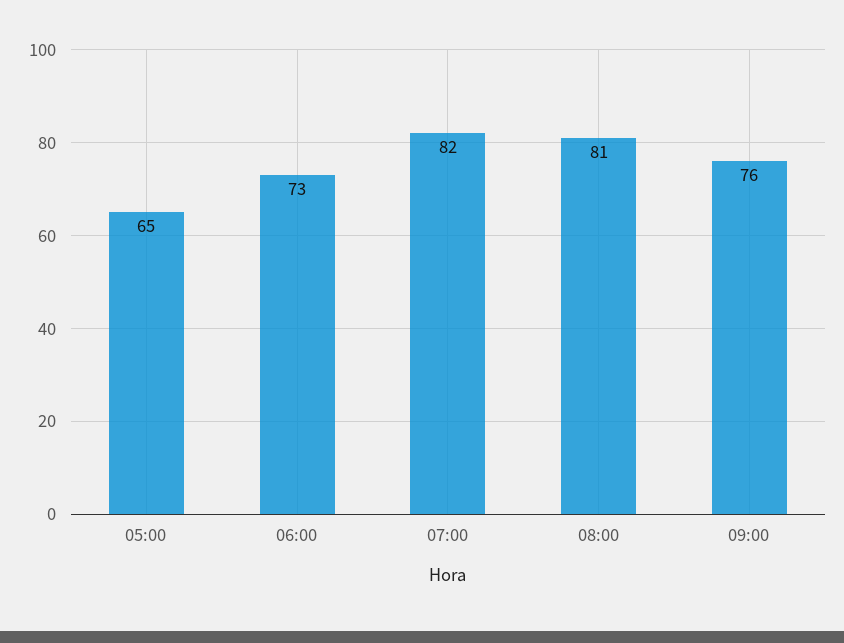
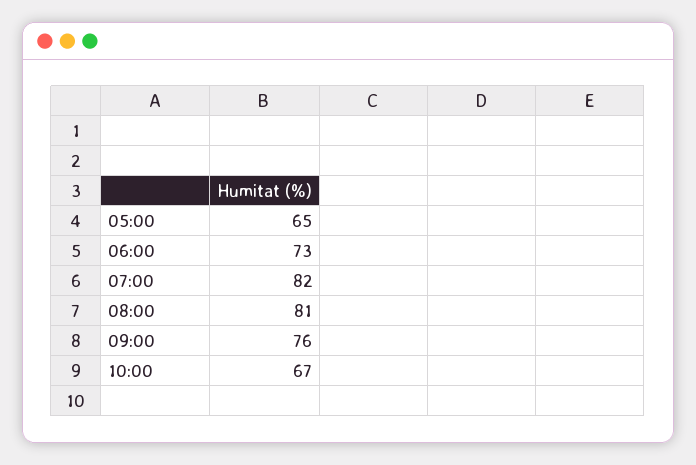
10:00: none -> 67

